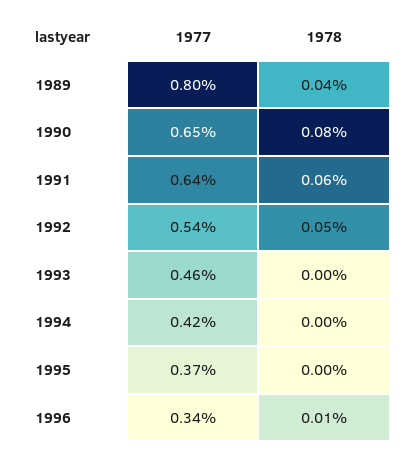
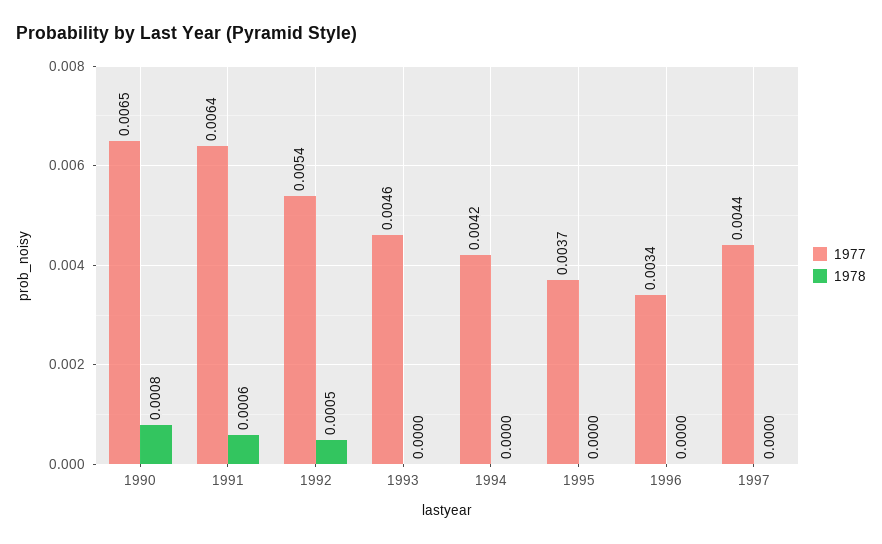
1977, 1989: 0.008 -> none
1978, 1989: 0.0004 -> none
1978, 1996: 0.0001 -> 0
1977, 1997: none -> 0.0044
1978, 1997: none -> 0

